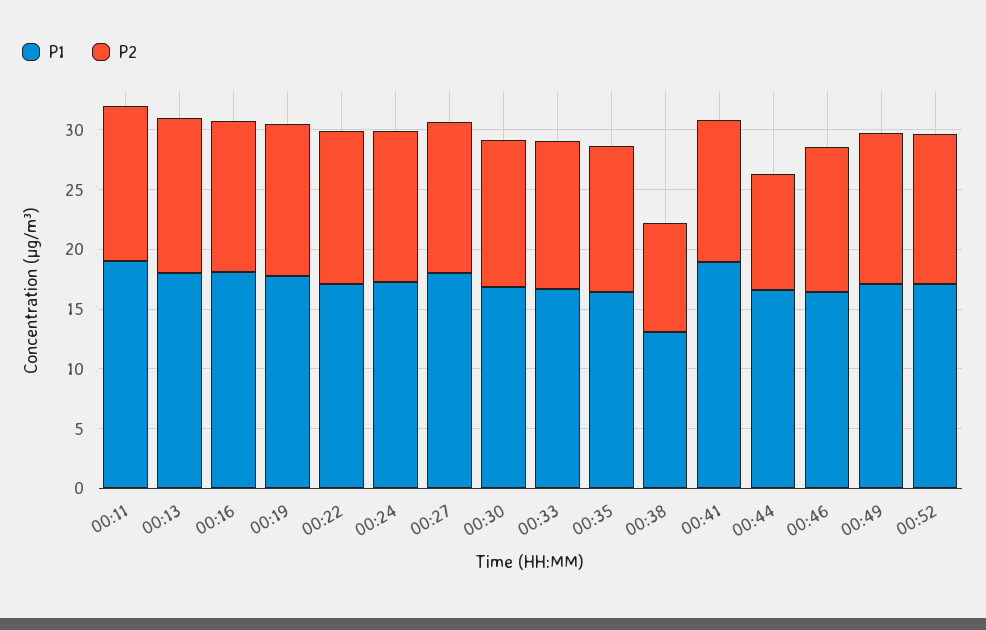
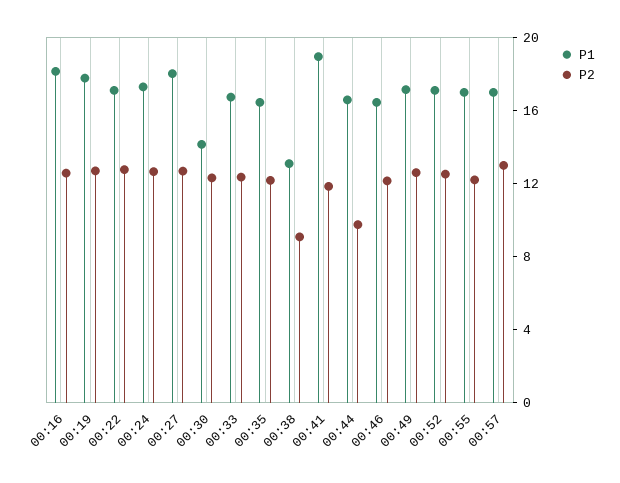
P1, 00:11: 19 -> none
P2, 00:11: 13 -> none
P1, 00:13: 18 -> none
P2, 00:13: 13 -> none
P1, 00:30: 17 -> 14
P1, 00:55: none -> 17
P2, 00:55: none -> 12
P1, 00:57: none -> 17
P2, 00:57: none -> 13

